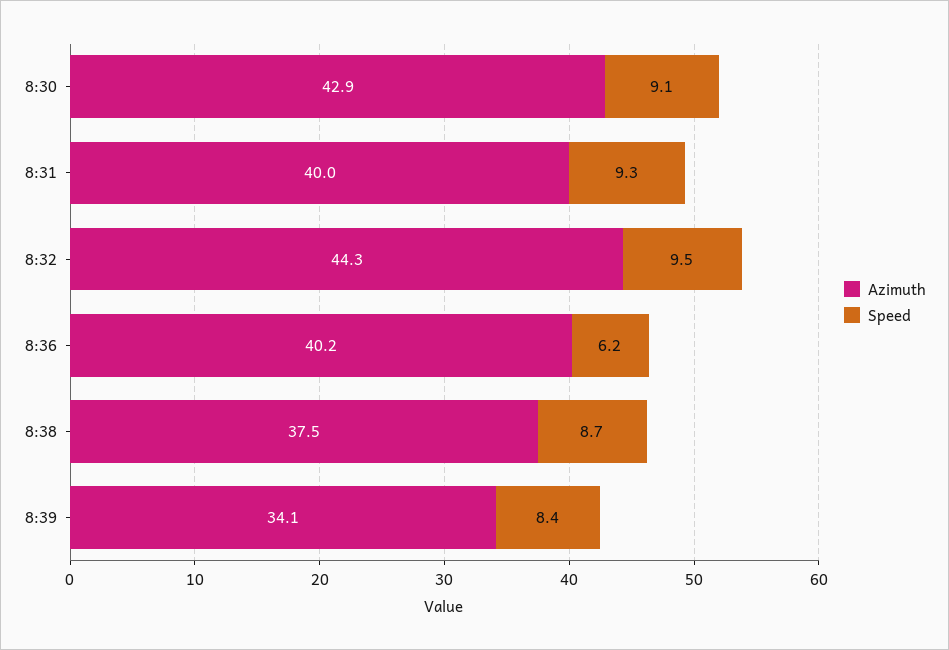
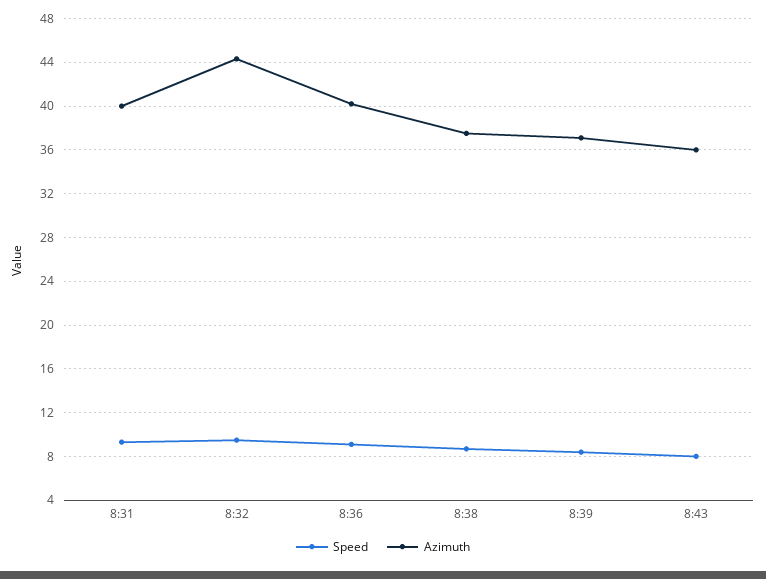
Azimuth, 8:30: 42.9 -> none
Speed, 8:30: 9.1 -> none
Speed, 8:36: 6.2 -> 9
Azimuth, 8:39: 34.1 -> 37
Speed, 8:43: none -> 8
Azimuth, 8:43: none -> 36

